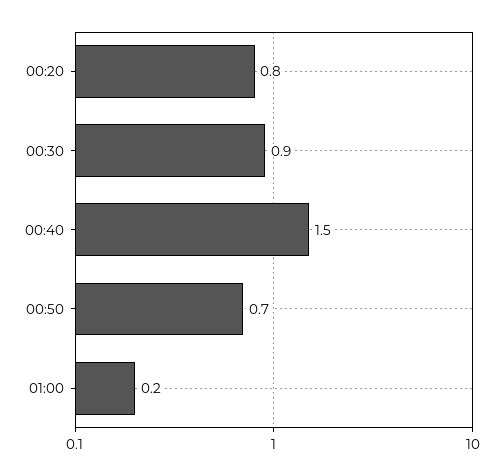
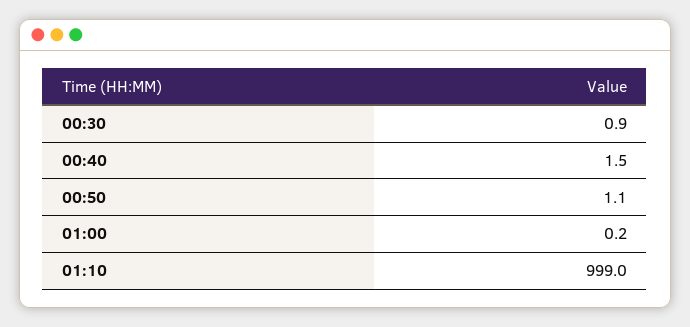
00:20: 0.8 -> none
00:50: 0.7 -> 1.1
01:10: none -> 999

